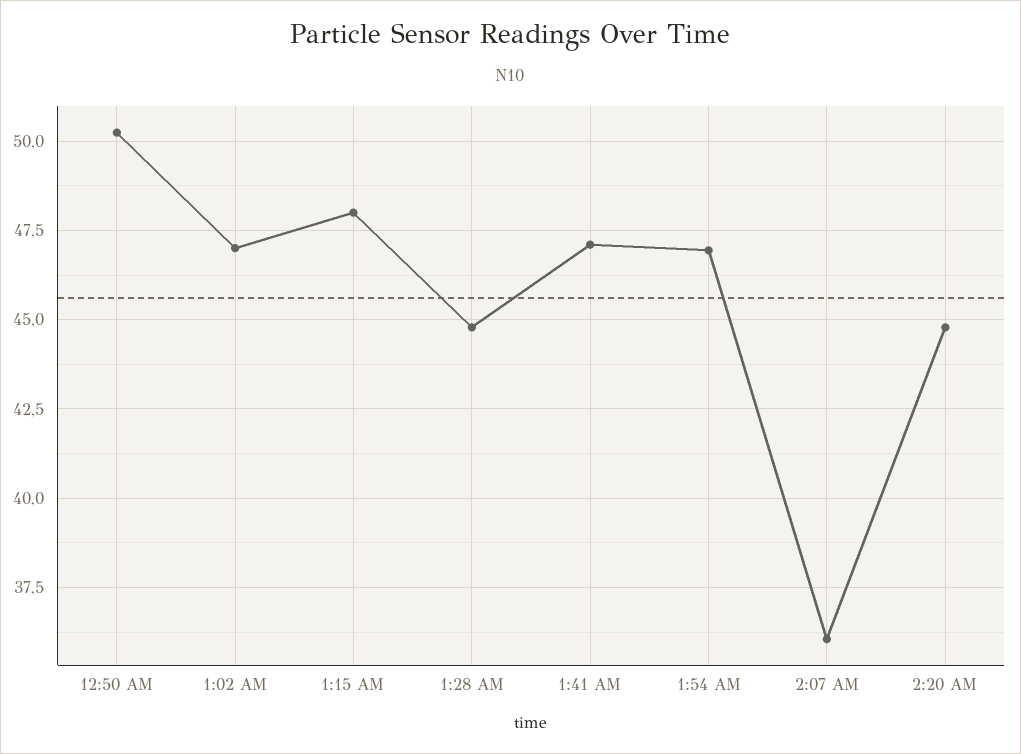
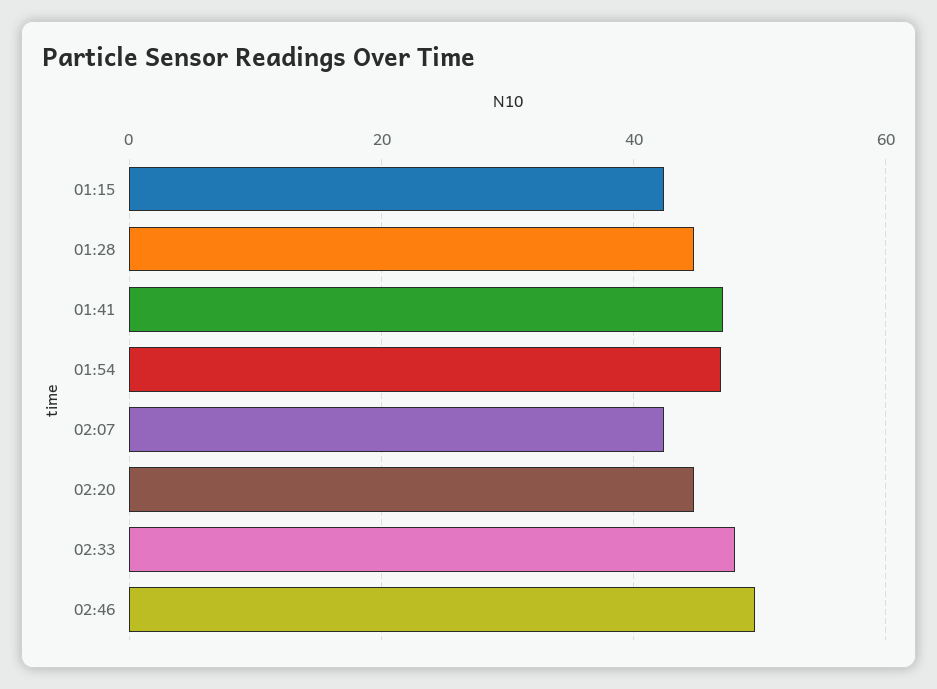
12:50 AM: 50.25 -> none
1:02 AM: 47 -> none
1:15 AM: 48 -> 42
2:07 AM: 36 -> 42
02:33: none -> 48
02:46: none -> 50

